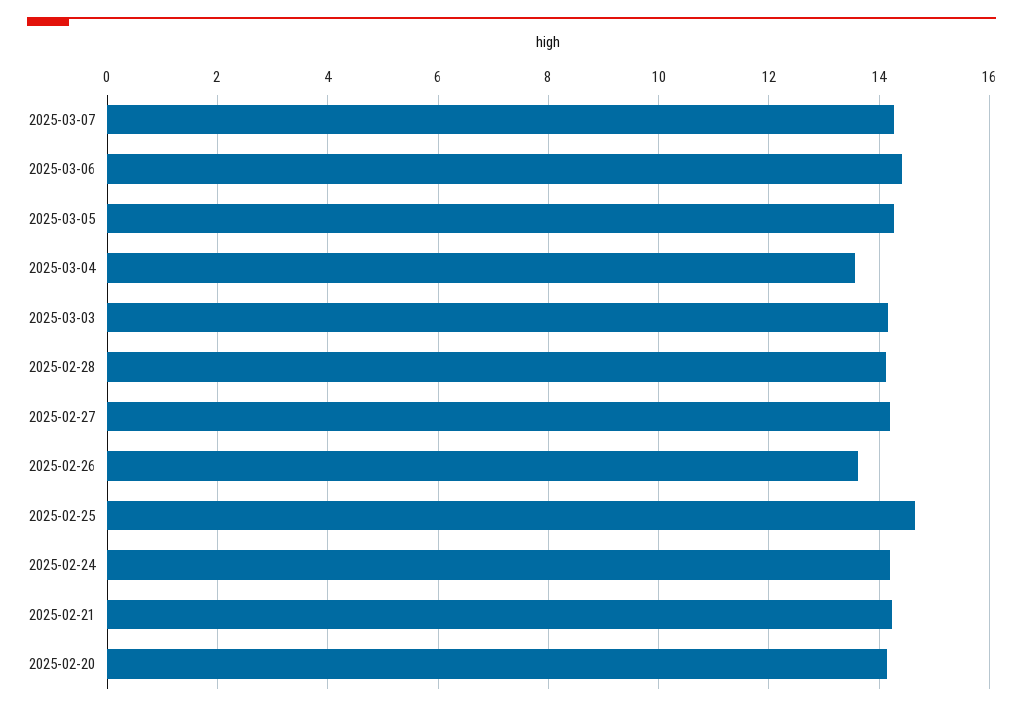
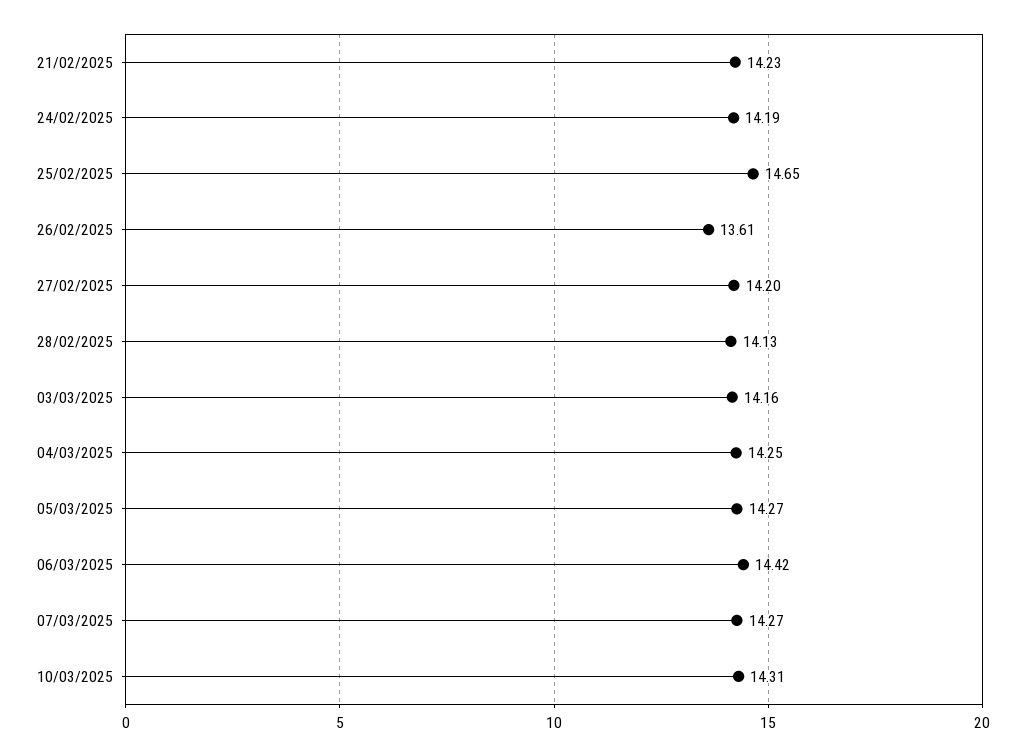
2025-03-04: 13.6 -> 14.25
2025-02-20: 14.2 -> none
10/03/2025: none -> 14.31

